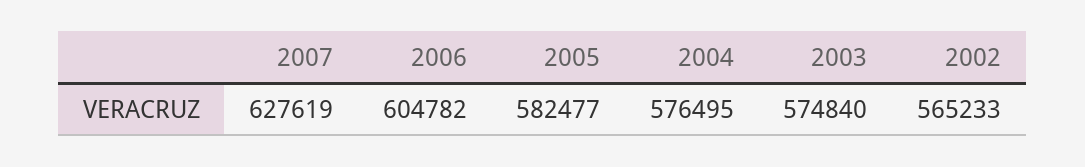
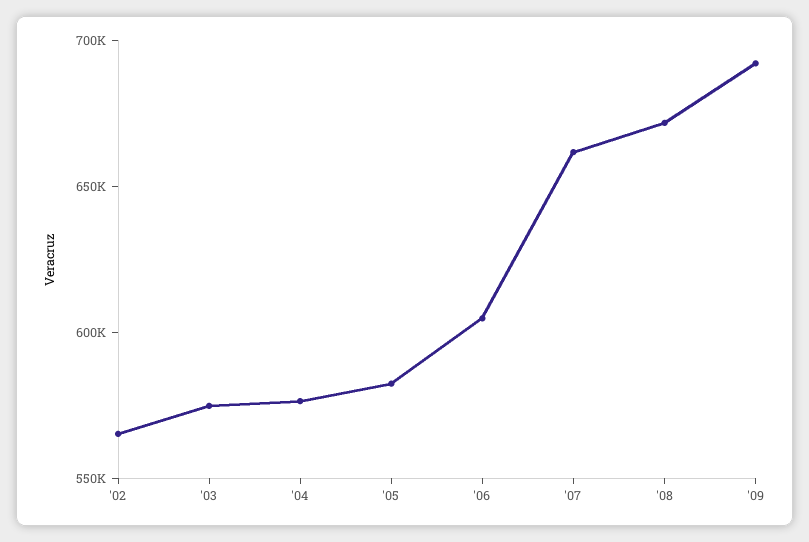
2007: 627619 -> 660000
'08: none -> 670000
'09: none -> 690000

